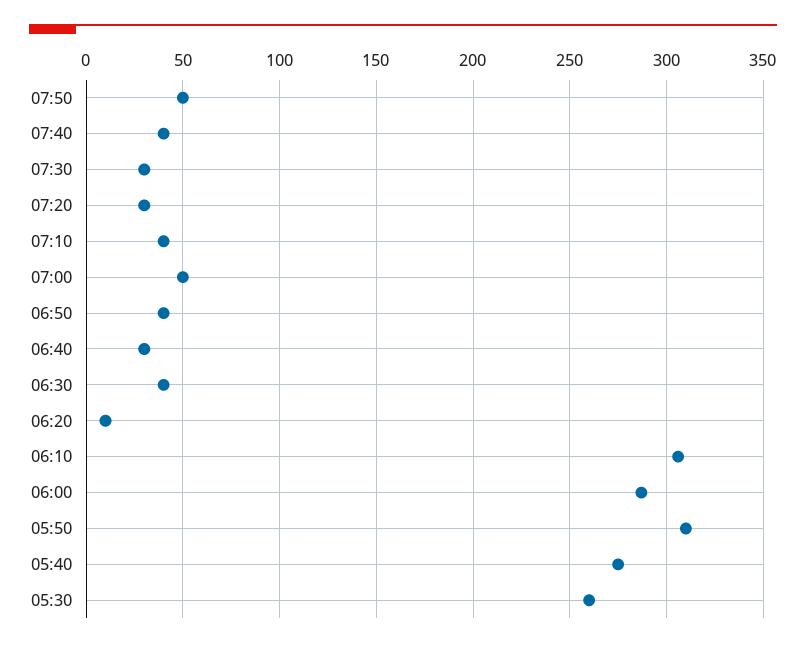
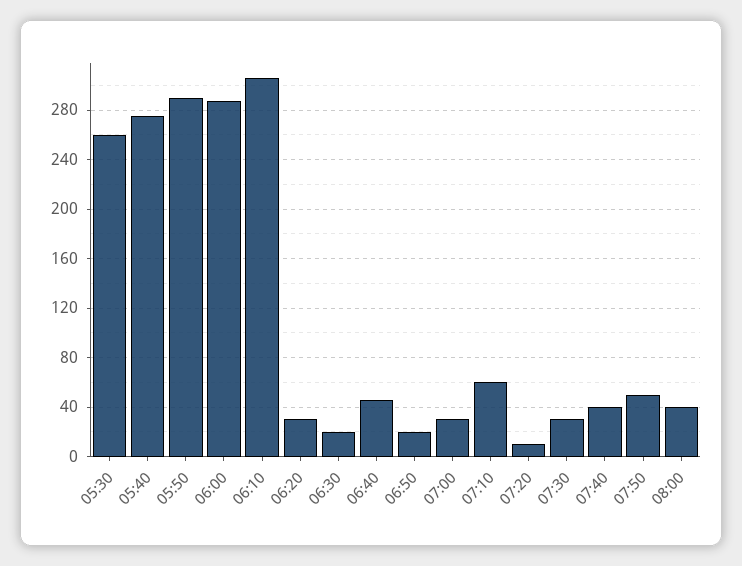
07:20: 30 -> 10
07:10: 40 -> 60
07:00: 50 -> 30
06:50: 40 -> 20
06:40: 30 -> 45
06:30: 40 -> 20
06:20: 10 -> 30
05:50: 310 -> 290
08:00: none -> 40

